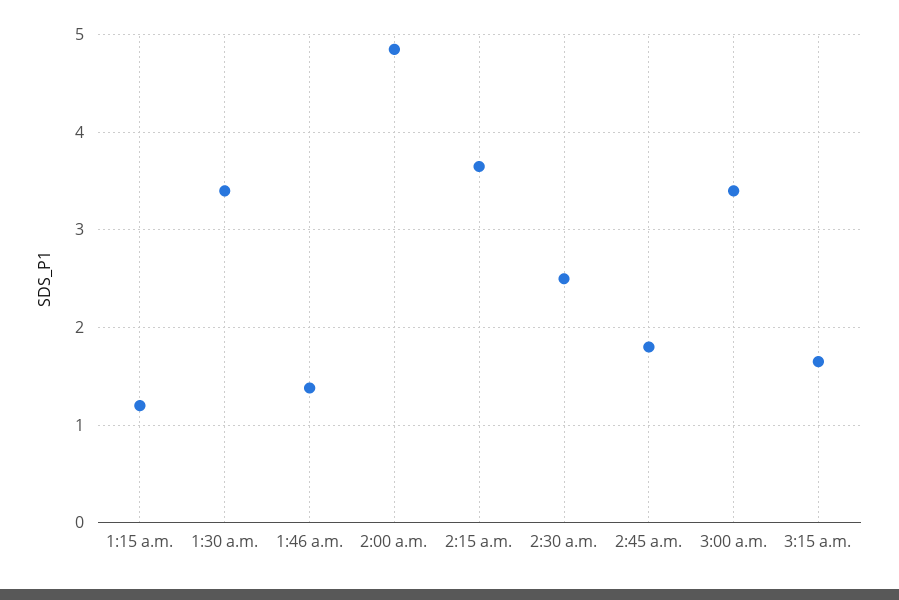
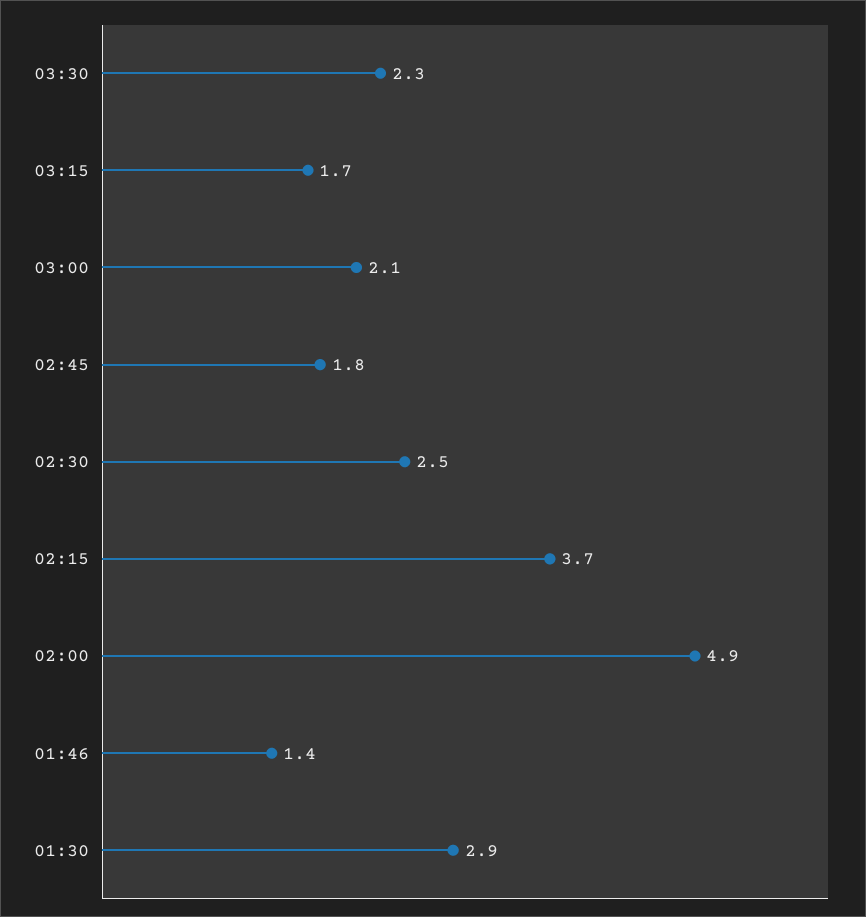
1:15 a.m.: 1.2 -> none
1:30 a.m.: 3.4 -> 2.9
3:00 a.m.: 3.4 -> 2.1
03:30: none -> 2.3

